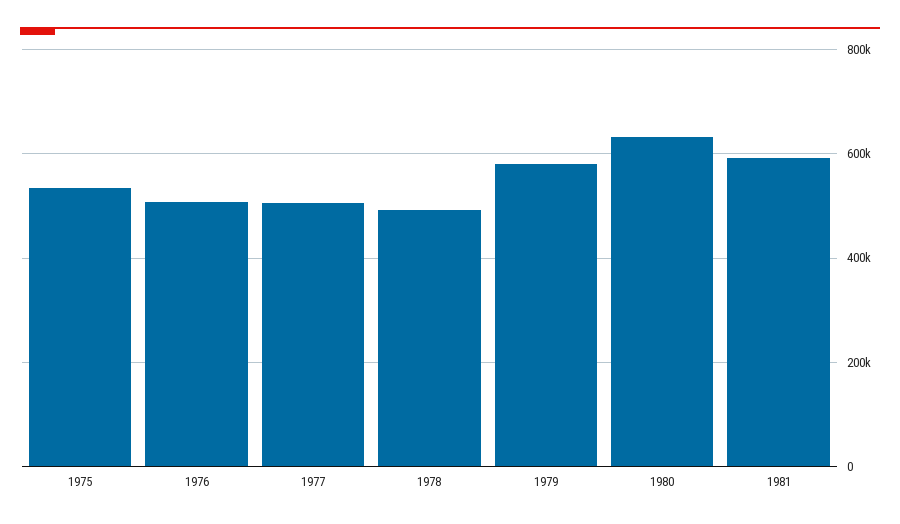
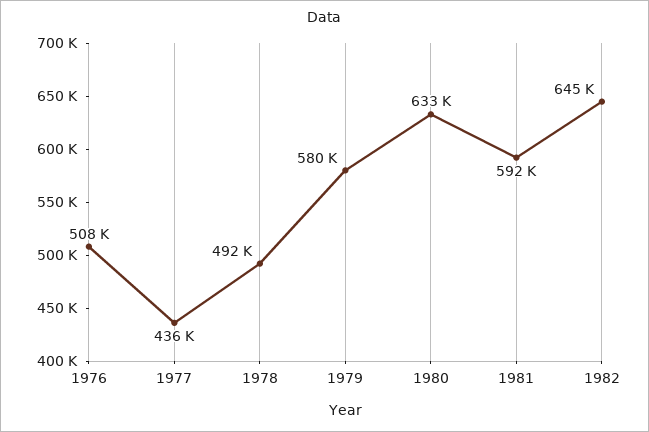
1975: 540000 -> none
1977: 500000 -> 436000
1982: none -> 645000

